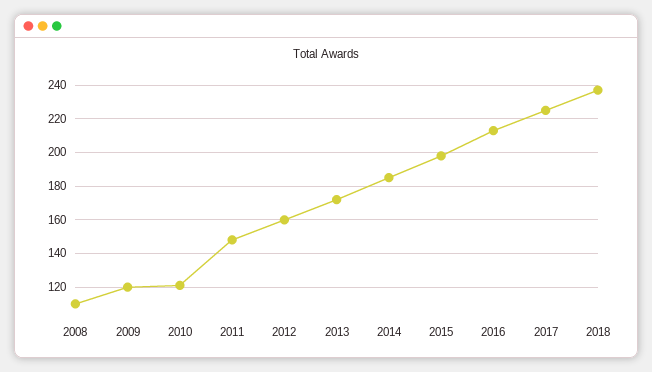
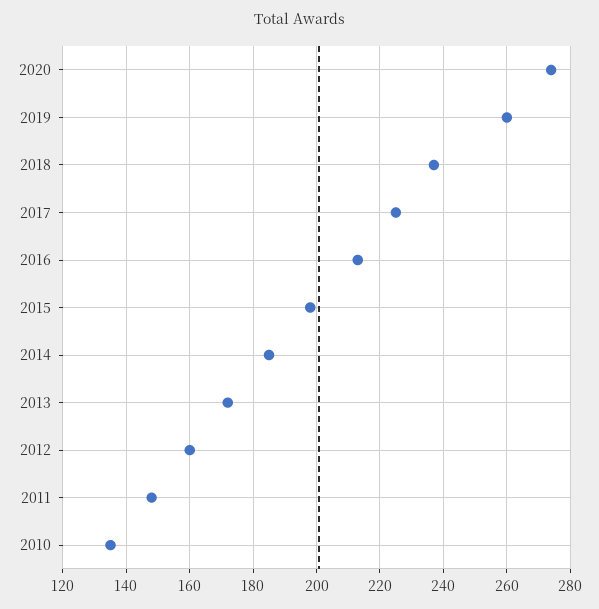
2008: 110 -> none
2009: 120 -> none
2010: 120 -> 135
2020: none -> 275
2019: none -> 260

